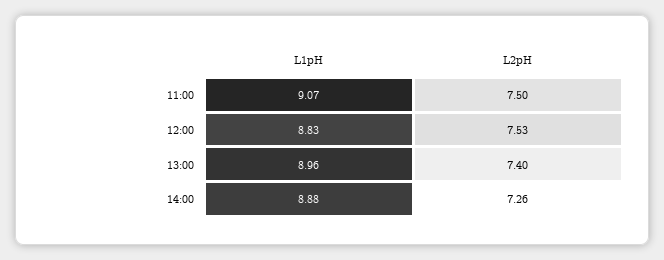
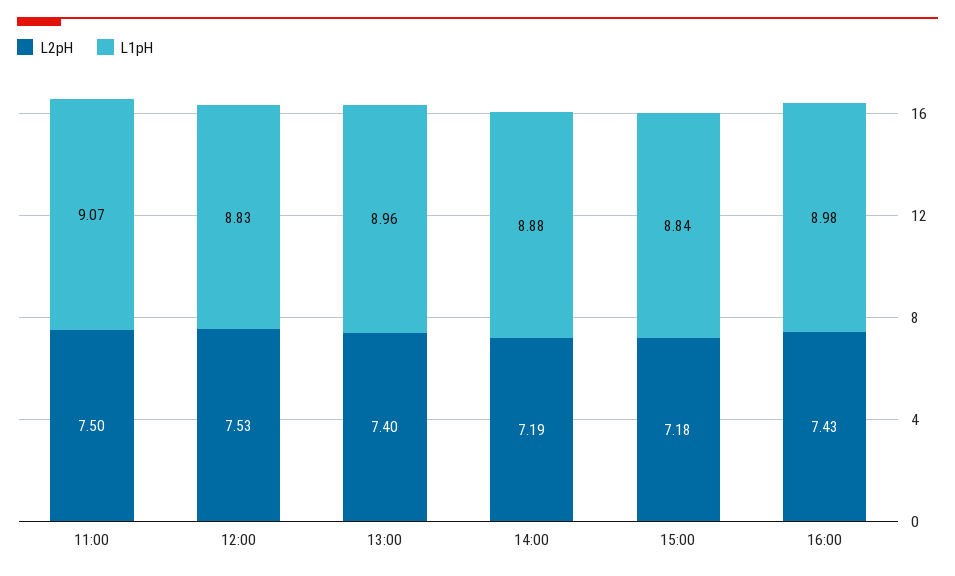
L2pH, 14:00: 7.26 -> 7.19
L2pH, 15:00: none -> 7.18
L1pH, 15:00: none -> 8.84
L2pH, 16:00: none -> 7.43
L1pH, 16:00: none -> 8.98

